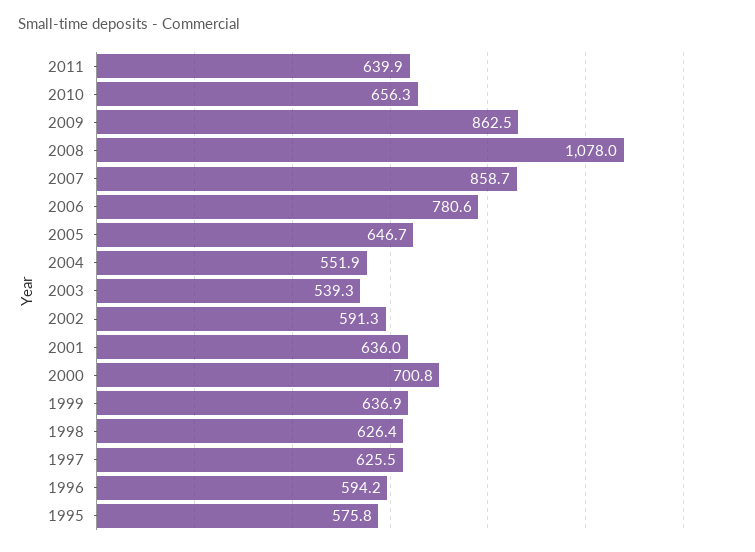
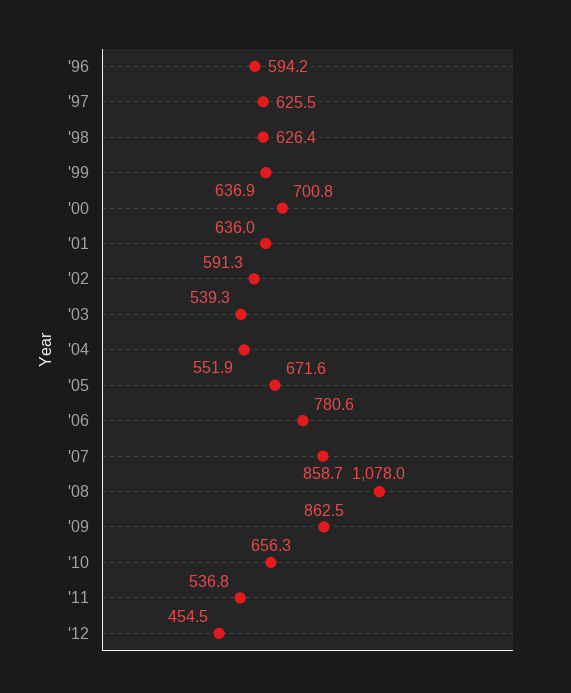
2011: 639.9 -> 536.8
2005: 646.7 -> 671.6
1995: 575.8 -> none
'12: none -> 454.5

